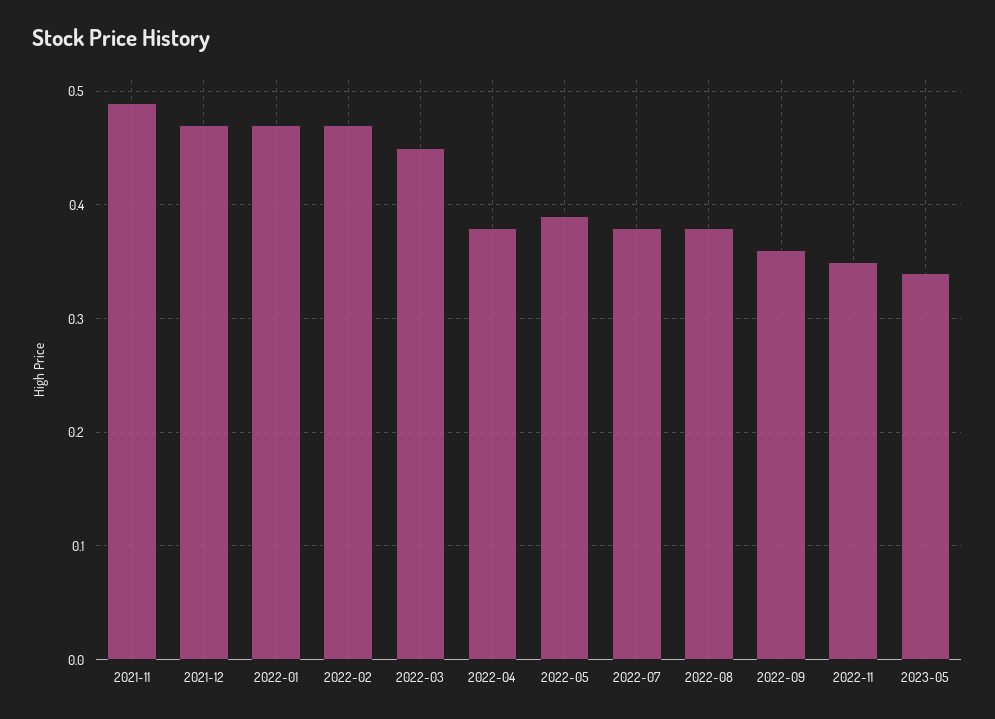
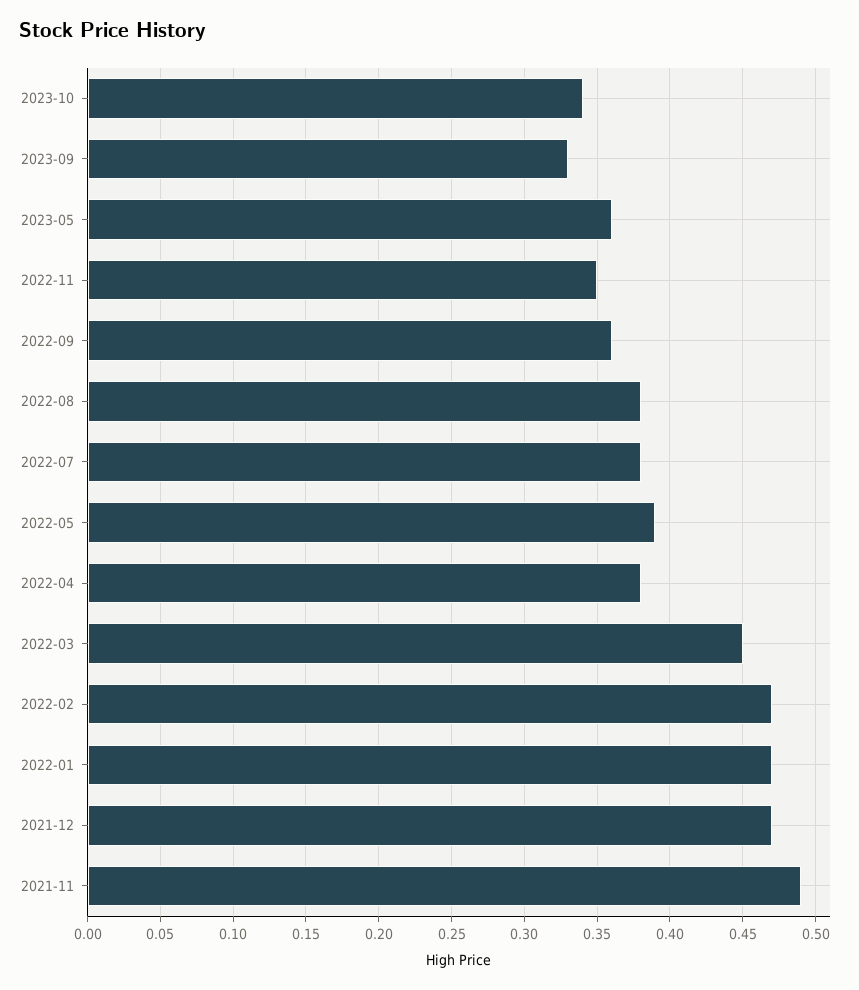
2023-05: 0.34 -> 0.36
2023-10: none -> 0.34
2023-09: none -> 0.33

